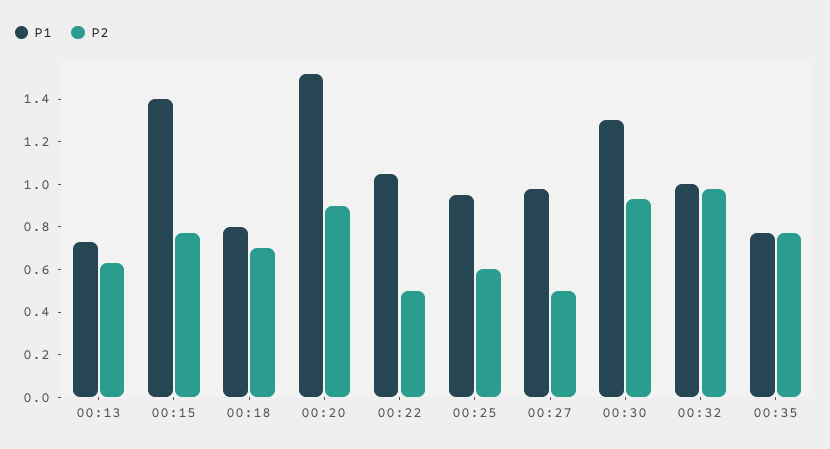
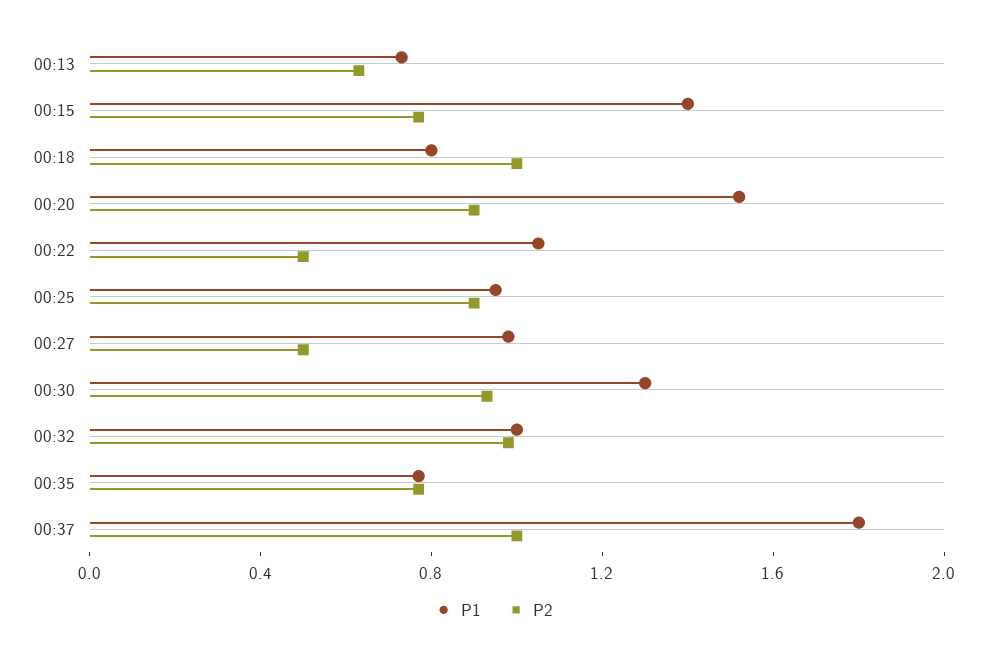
P2, 00:18: 0.7 -> 1
P2, 00:25: 0.6 -> 0.9
P1, 00:37: none -> 1.8
P2, 00:37: none -> 1

